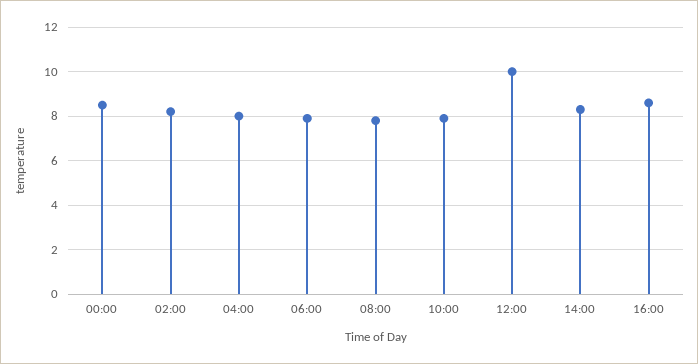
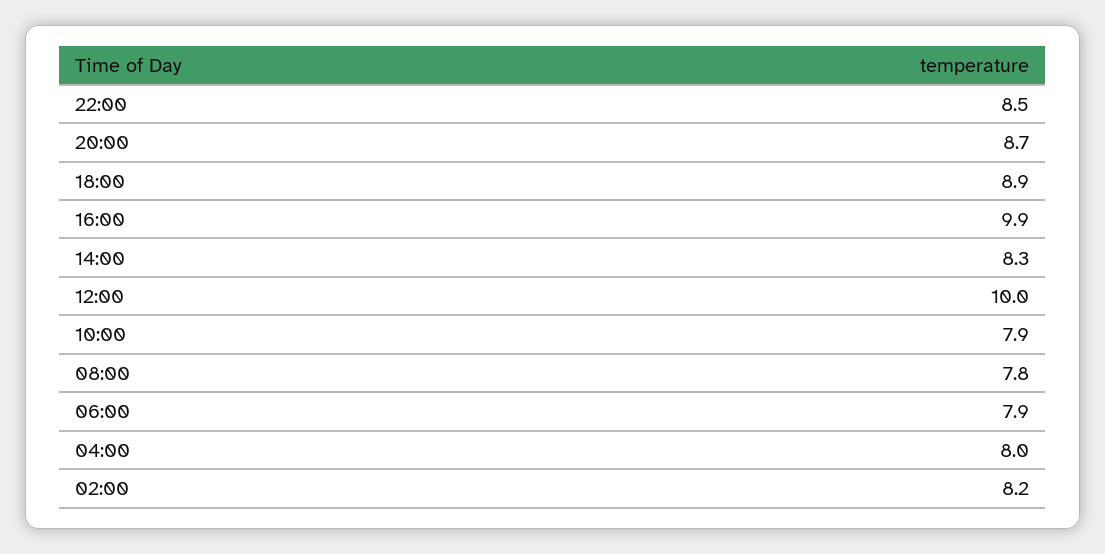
00:00: 8.5 -> none
16:00: 8.5 -> 9.9
22:00: none -> 8.5
20:00: none -> 8.7
18:00: none -> 8.9

